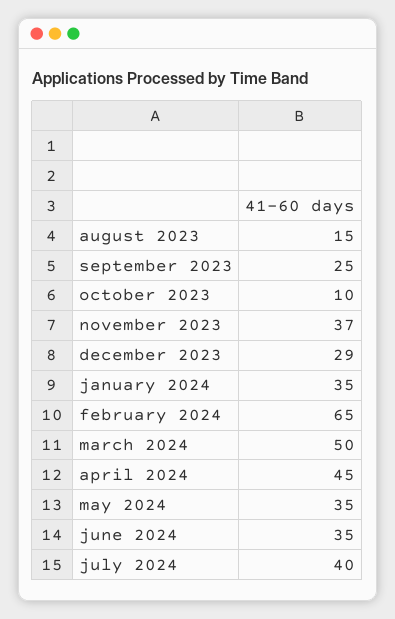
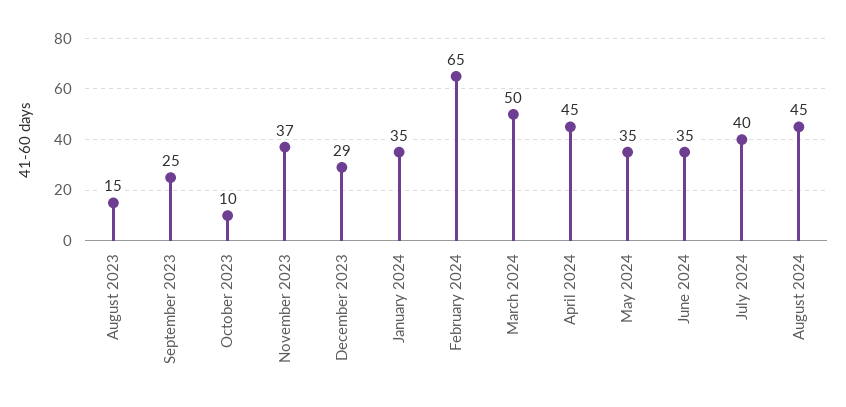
August 2024: none -> 45

